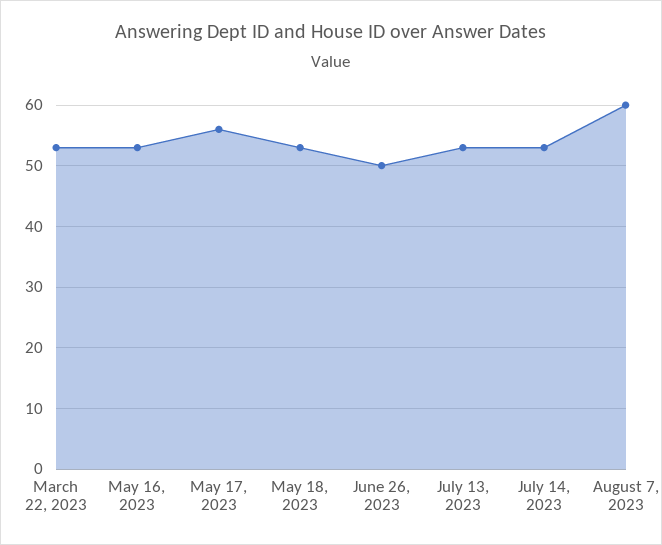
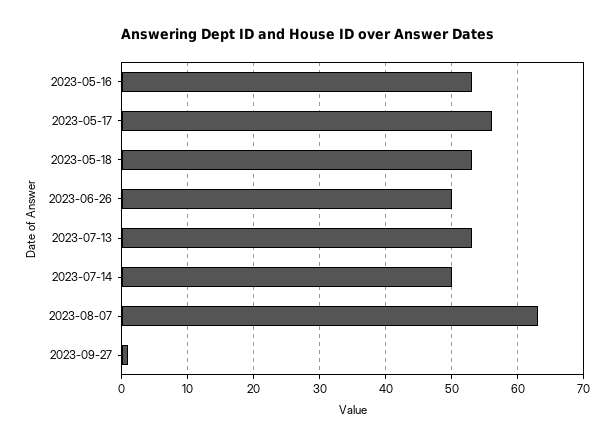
March 22, 2023: 53 -> none
July 14, 2023: 53 -> 50
August 7, 2023: 60 -> 63
2023-09-27: none -> 1

